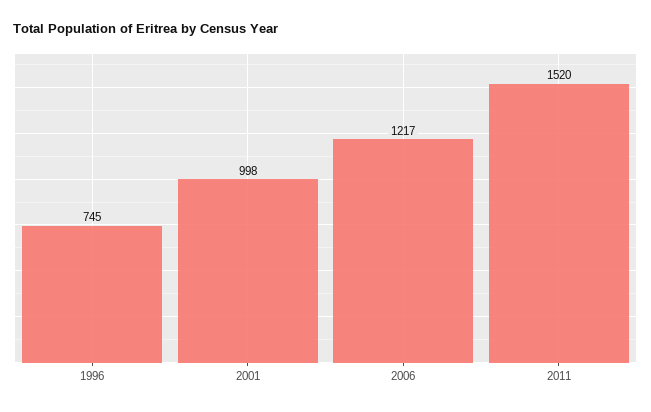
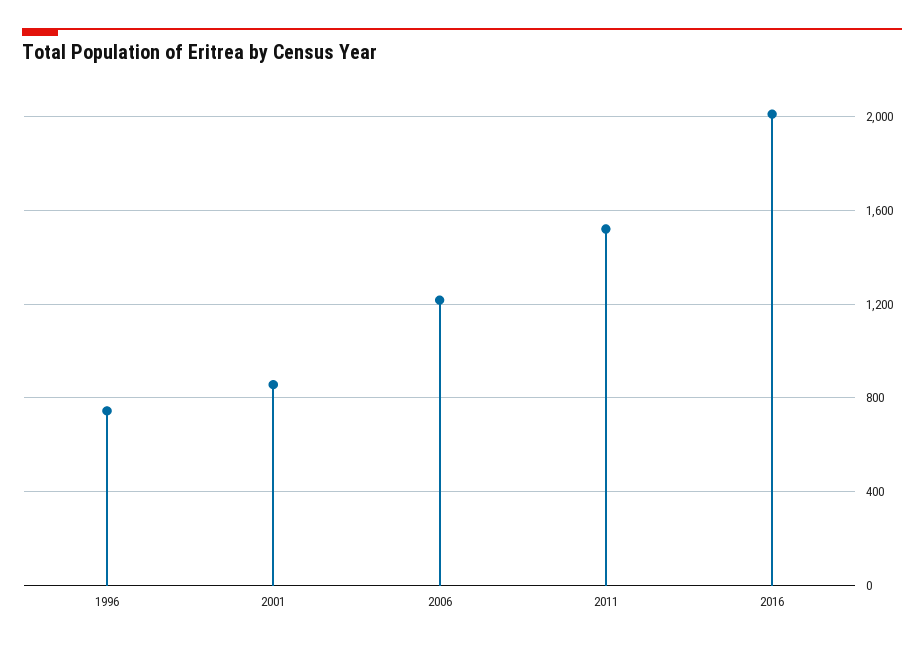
2001: 998 -> 850
2016: none -> 2000

